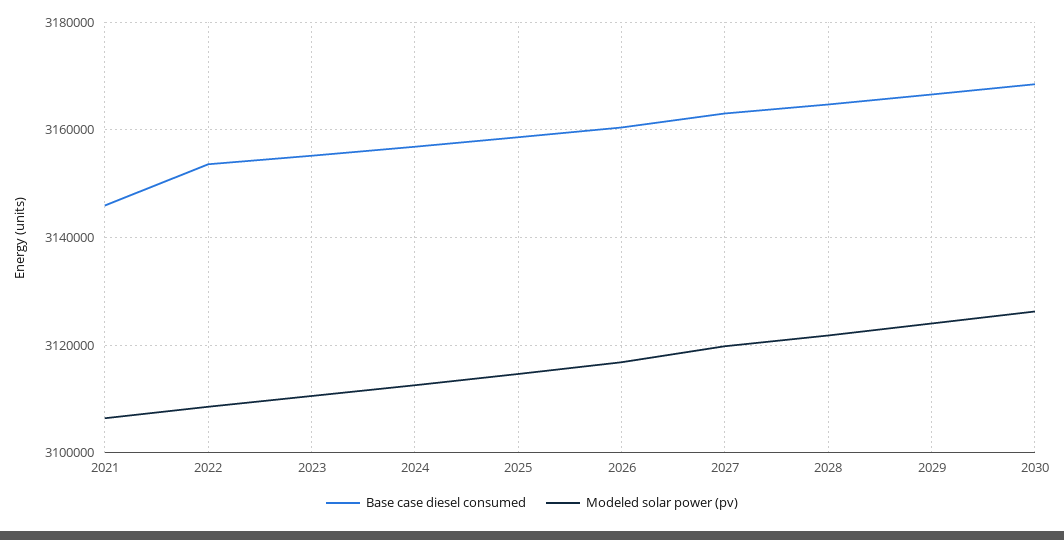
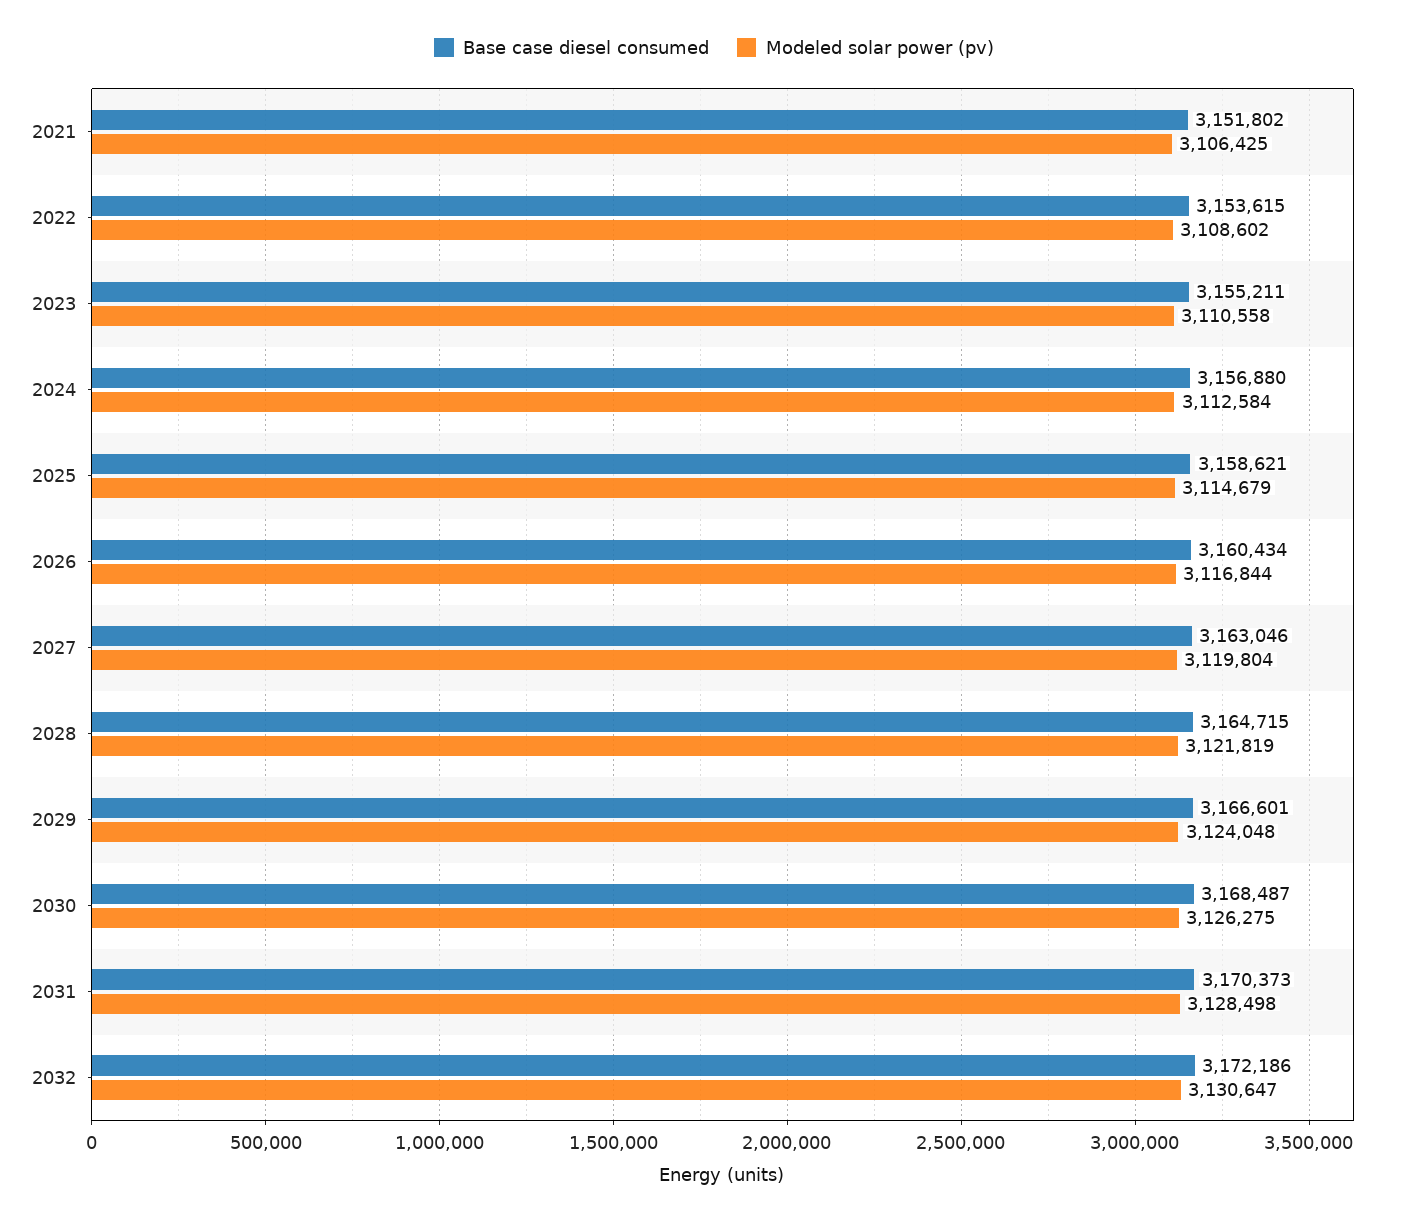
Base case diesel consumed, 2021: 3146000 -> 3151802
Base case diesel consumed, 2031: none -> 3170373
Modeled solar power (pv), 2031: none -> 3128498
Base case diesel consumed, 2032: none -> 3172186
Modeled solar power (pv), 2032: none -> 3130647

